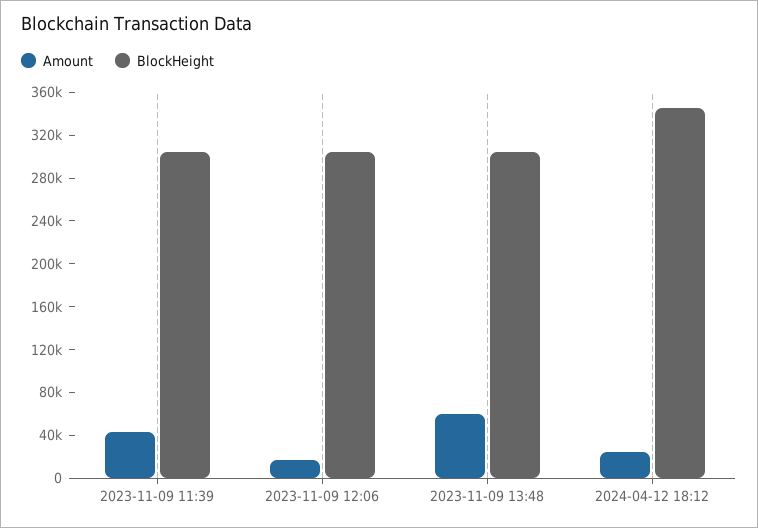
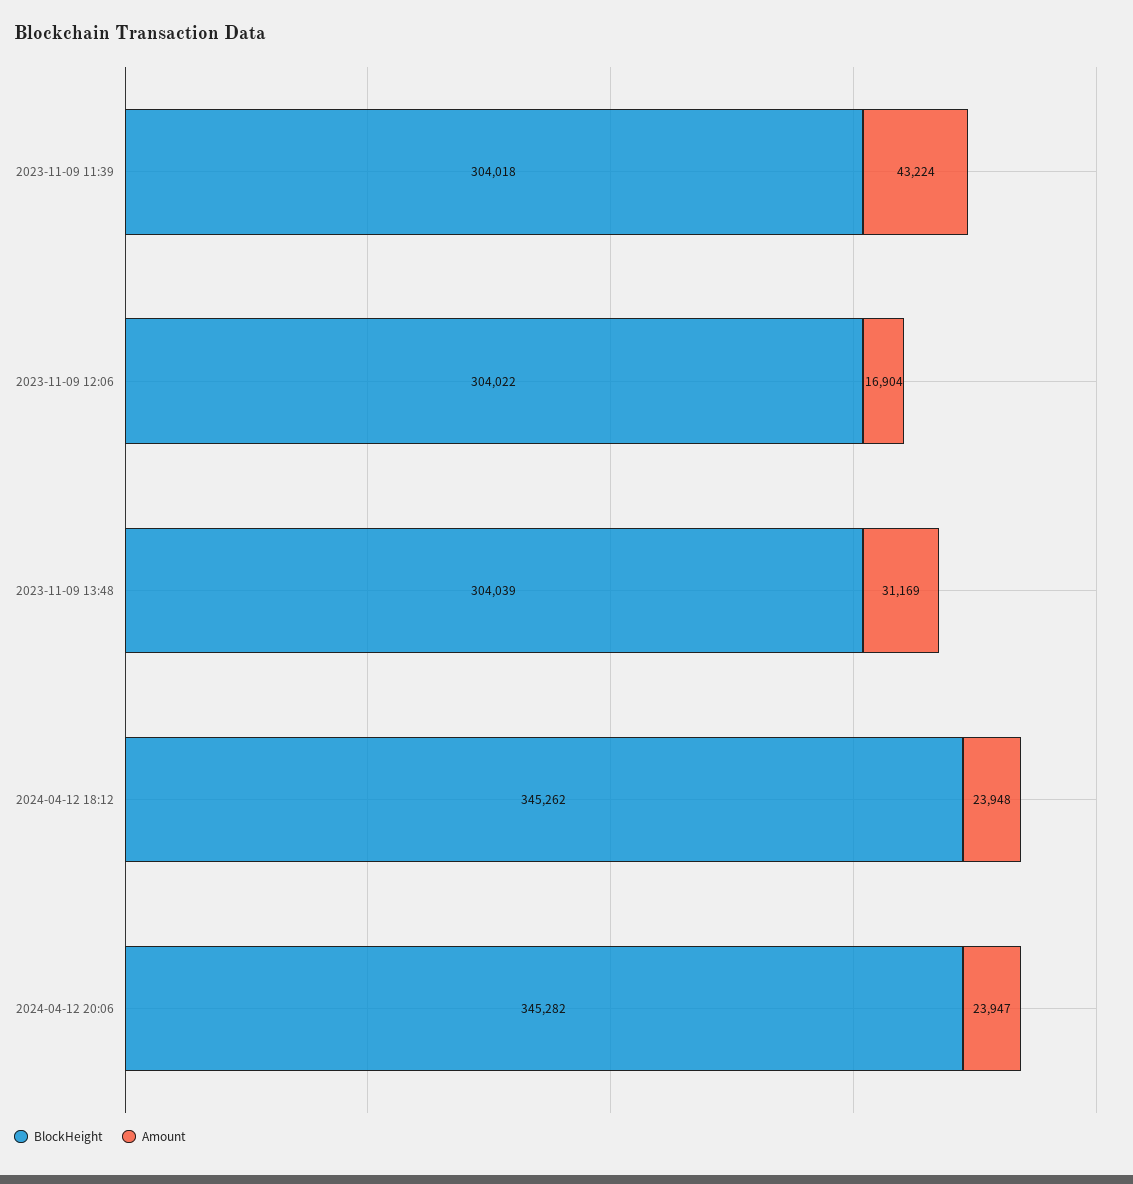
Amount, 2023-11-09 13:48: 60000 -> 31169
BlockHeight, 2024-04-12 20:06: none -> 345282
Amount, 2024-04-12 20:06: none -> 23947

